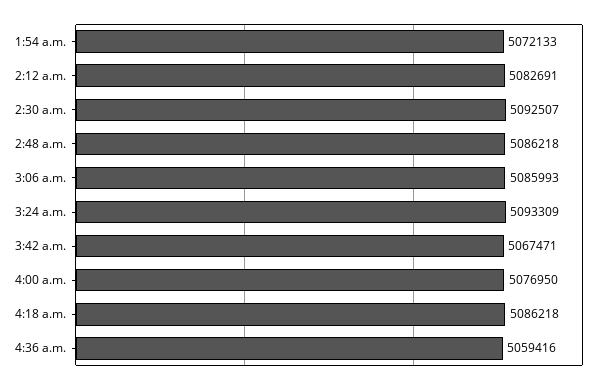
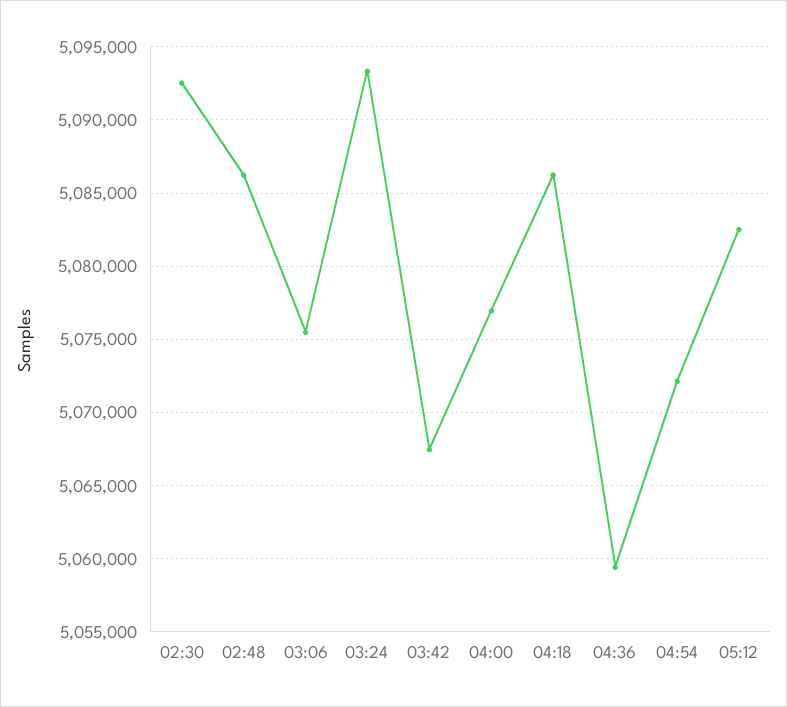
1:54 a.m.: 5072133 -> none
2:12 a.m.: 5082691 -> none
3:06 a.m.: 5085993 -> 5075500
04:54: none -> 5072000
05:12: none -> 5082500

